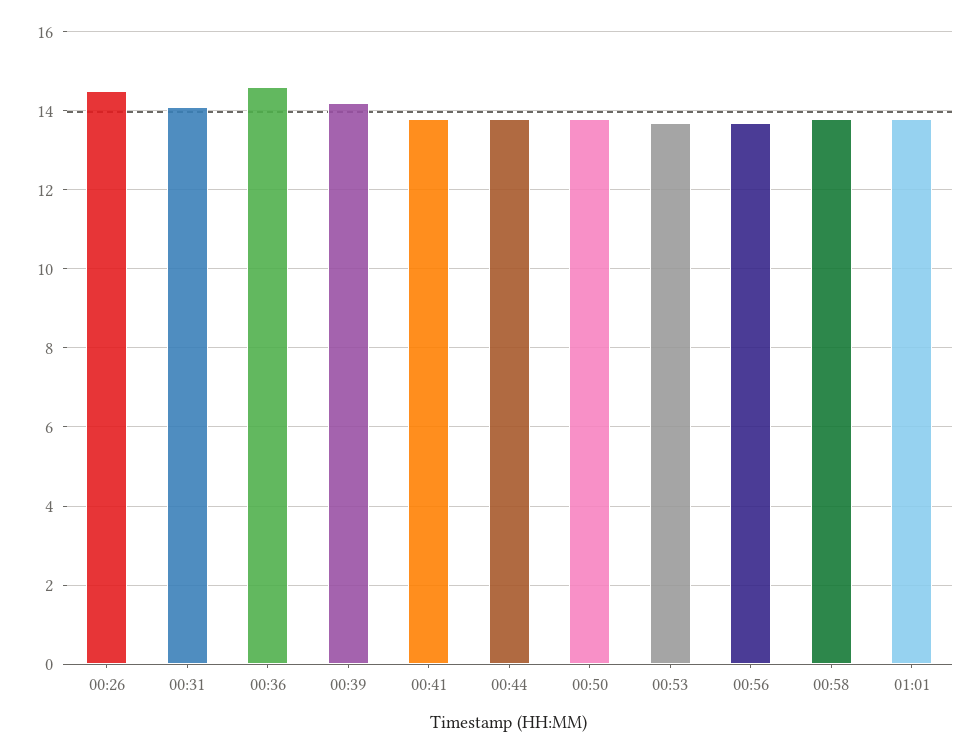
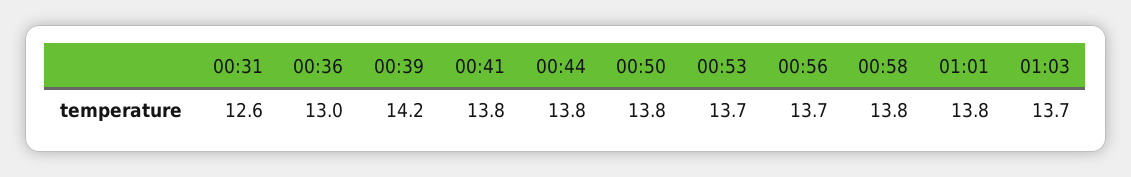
00:26: 14.5 -> none
00:31: 14 -> 12.6
00:36: 14.5 -> 13
01:03: none -> 13.7

